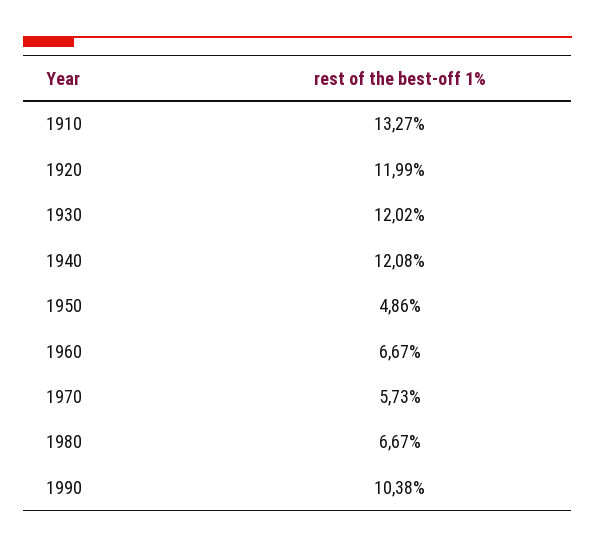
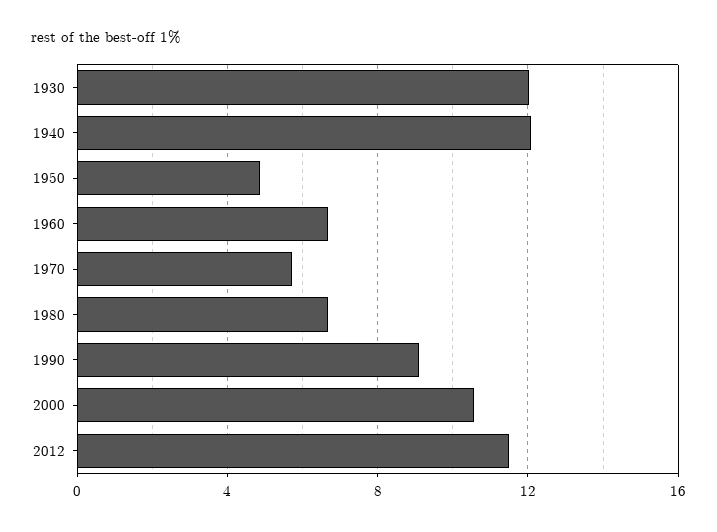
1910: 13.27 -> none
1920: 11.99 -> none
1990: 10.38 -> 9
2000: none -> 10.5
2012: none -> 11.5

